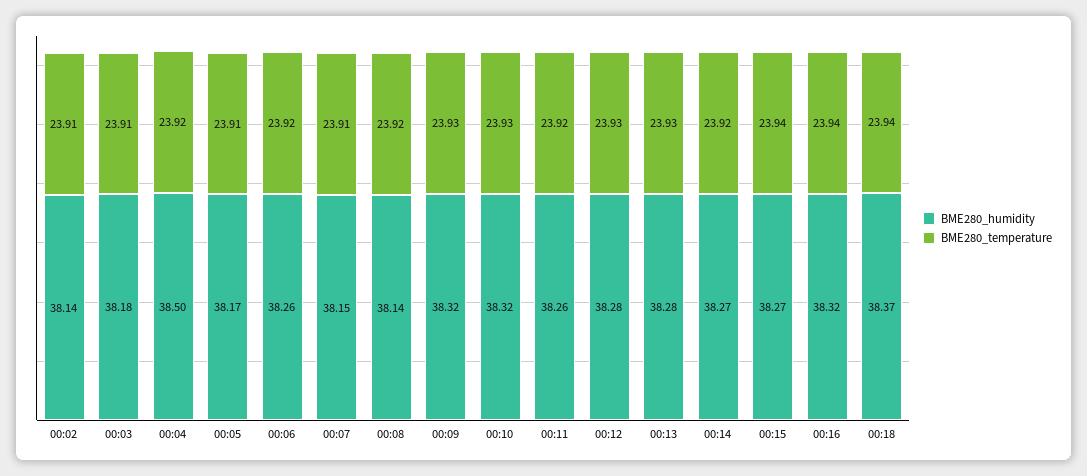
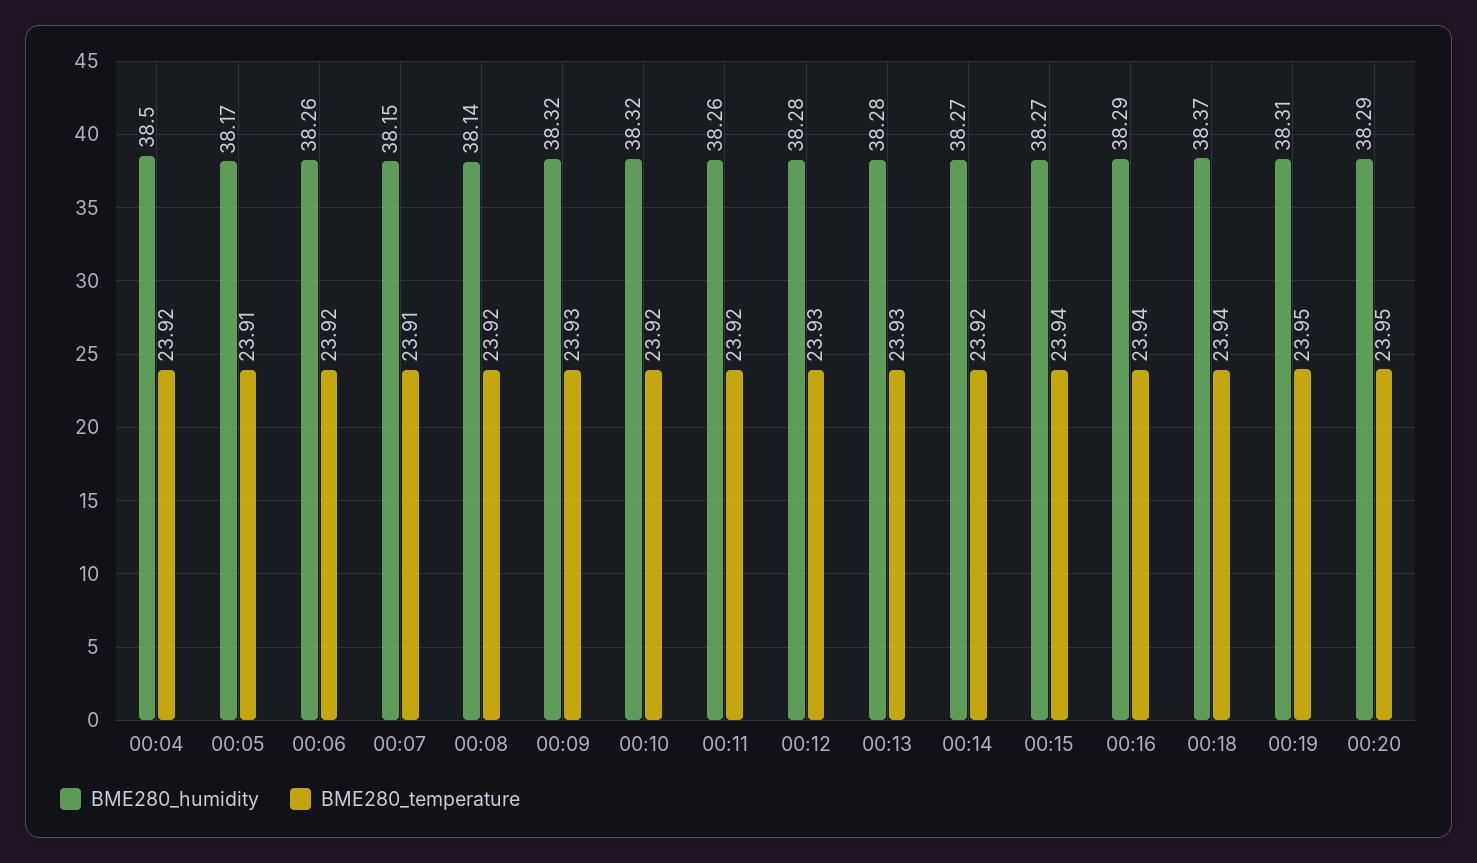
BME280_humidity, 00:02: 38.14 -> none
BME280_temperature, 00:02: 23.91 -> none
BME280_humidity, 00:03: 38.18 -> none
BME280_temperature, 00:03: 23.91 -> none
BME280_temperature, 00:10: 23.93 -> 23.92
BME280_humidity, 00:16: 38.32 -> 38.29
BME280_humidity, 00:19: none -> 38.31
BME280_temperature, 00:19: none -> 23.95
BME280_humidity, 00:20: none -> 38.29
BME280_temperature, 00:20: none -> 23.95

